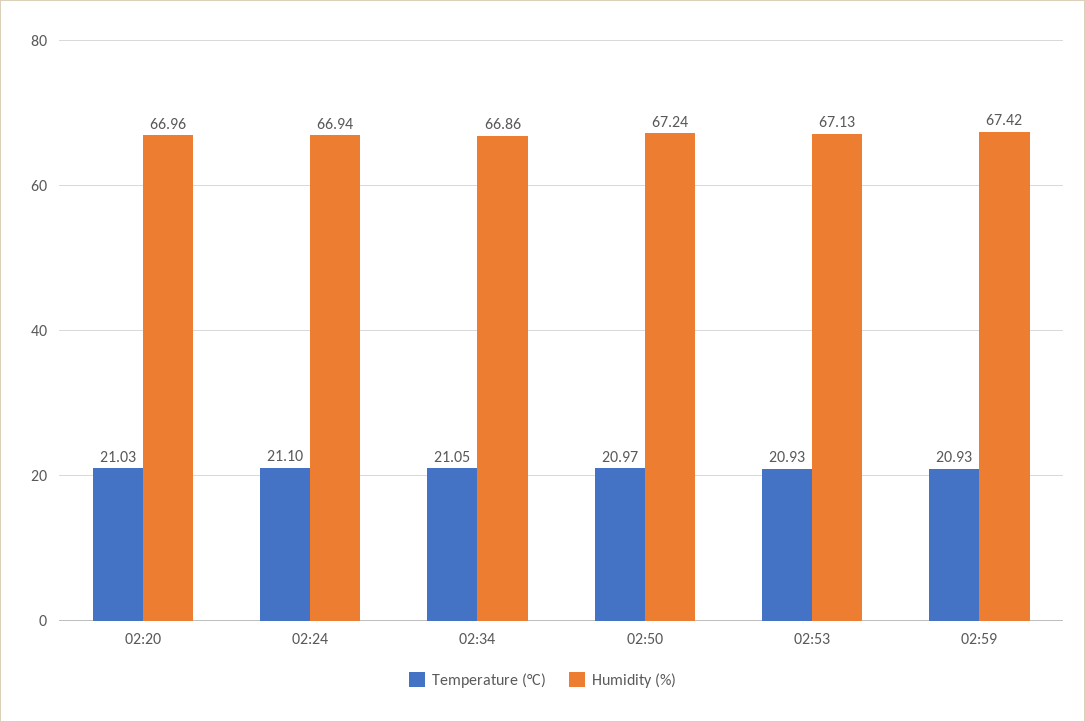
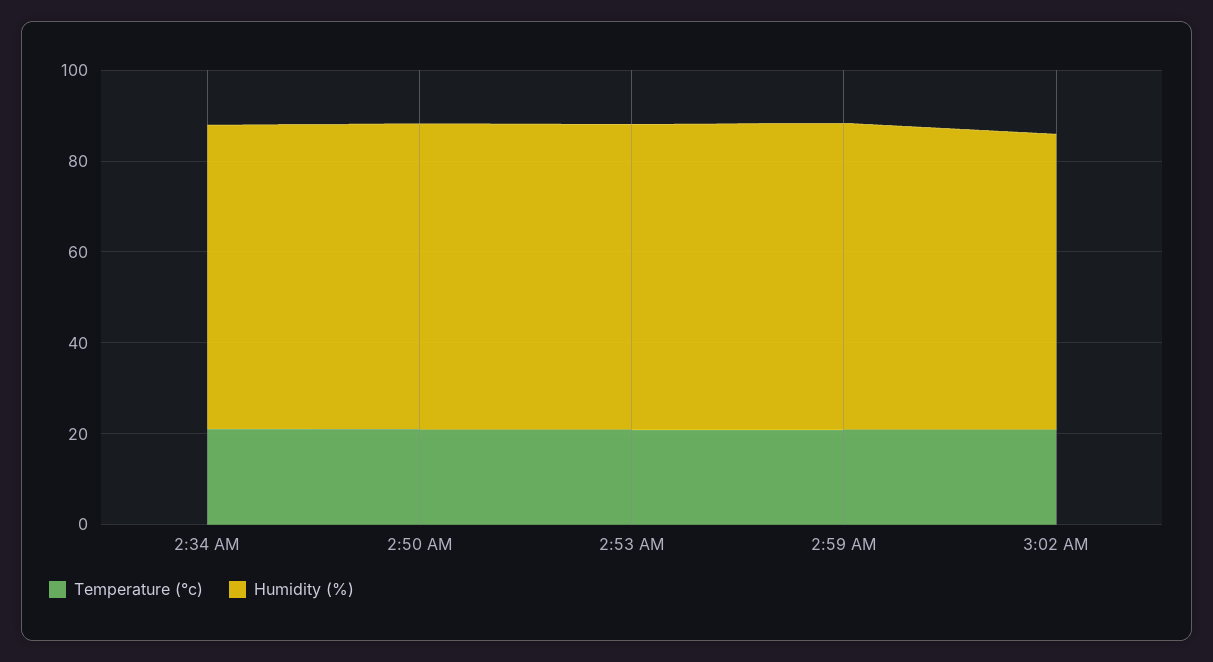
Temperature (°C), 02:20: 21.03 -> none
Humidity (%), 02:20: 66.96 -> none
Temperature (°C), 02:24: 21.1 -> none
Humidity (%), 02:24: 66.94 -> none
Temperature (°C), 3:02 AM: none -> 20
Humidity (%), 3:02 AM: none -> 65

